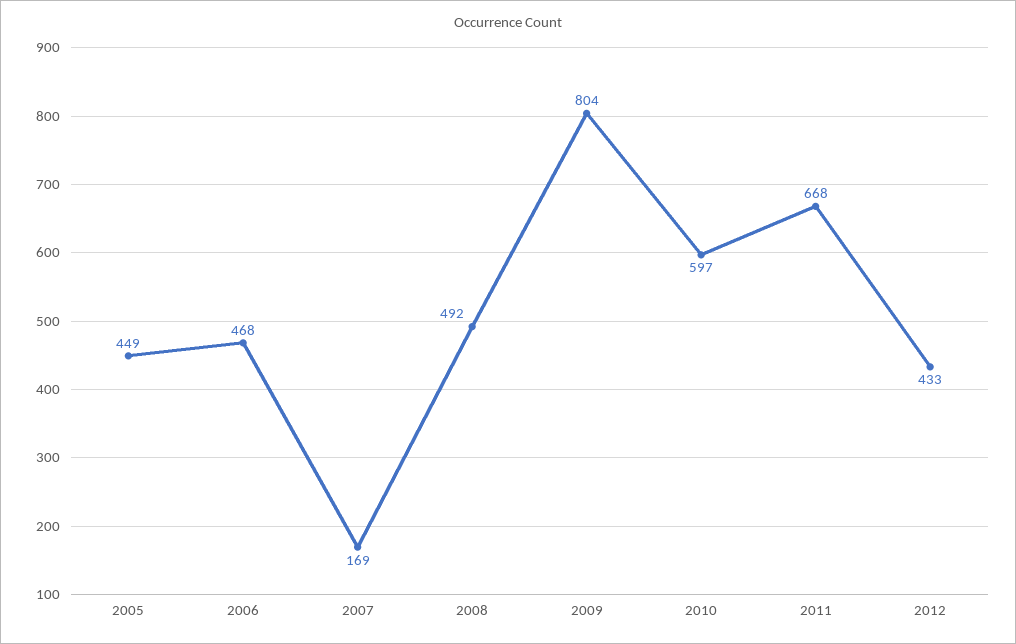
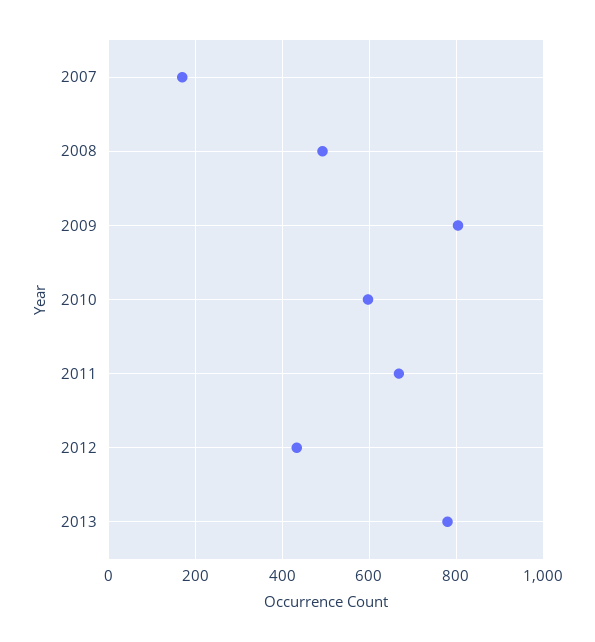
2005: 449 -> none
2006: 468 -> none
2013: none -> 780

